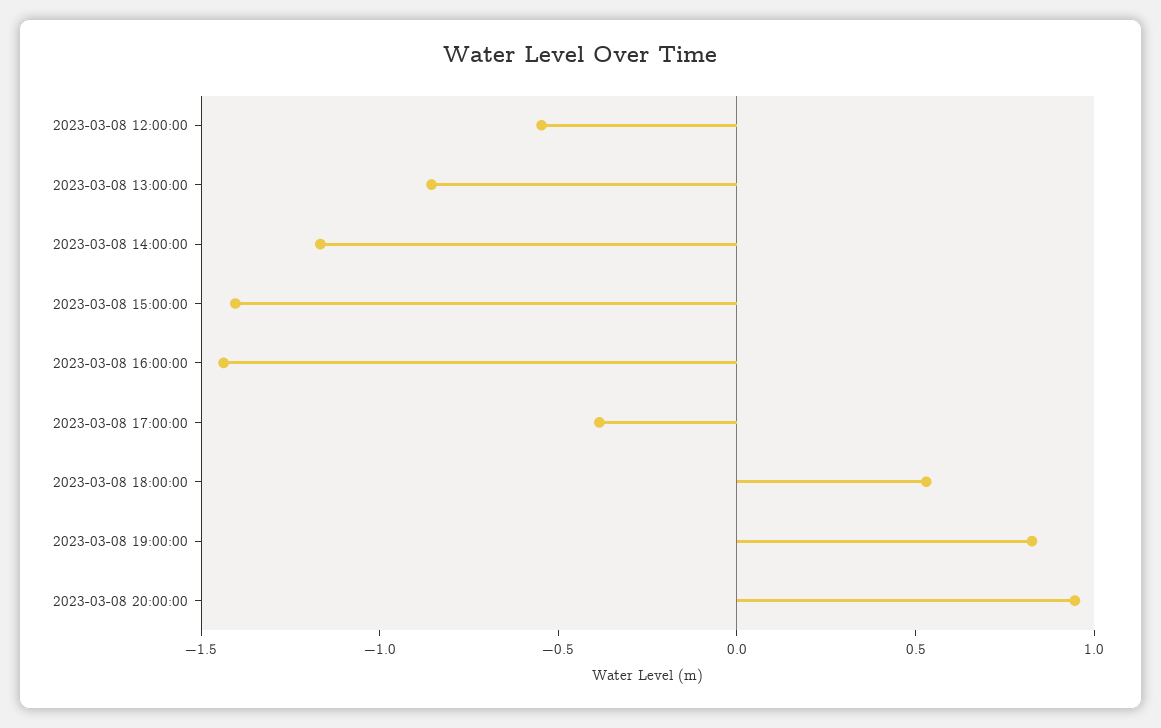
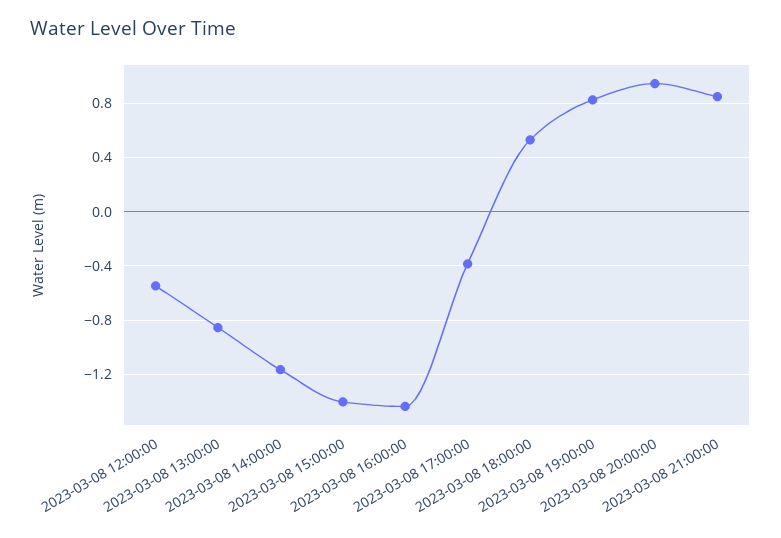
2023-03-08 21:00:00: none -> 0.85

